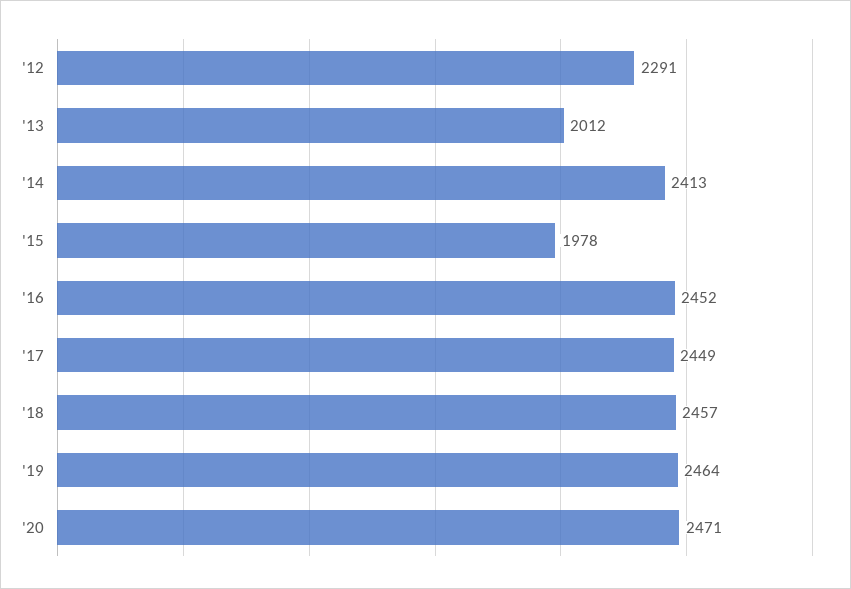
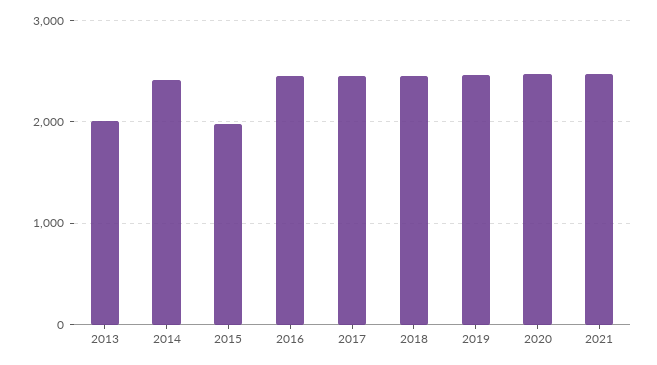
'12: 2291 -> none
2021: none -> 2500

